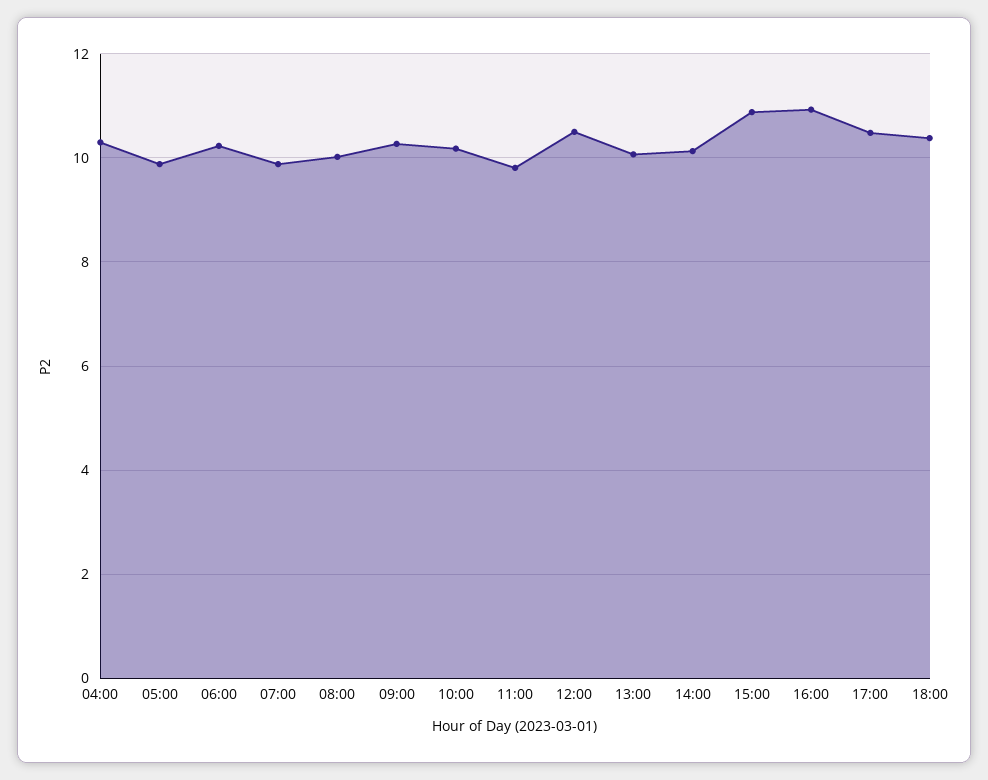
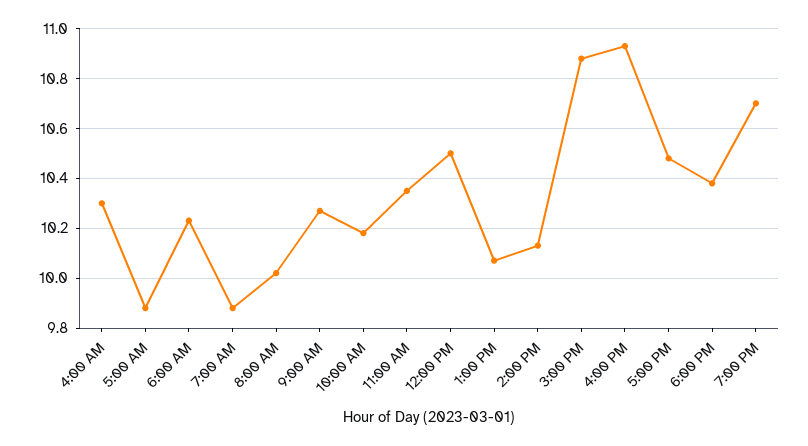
11:00: 9.8 -> 10.35
7:00 PM: none -> 10.7

